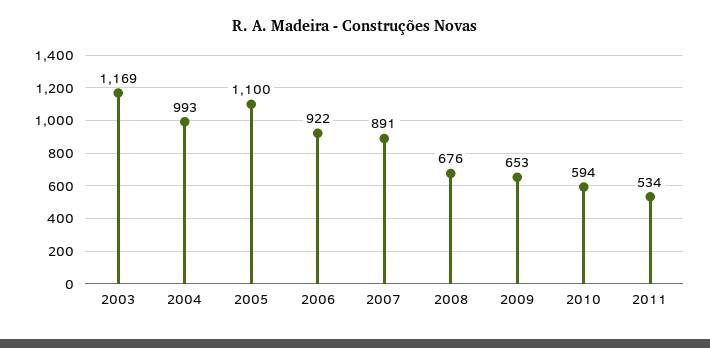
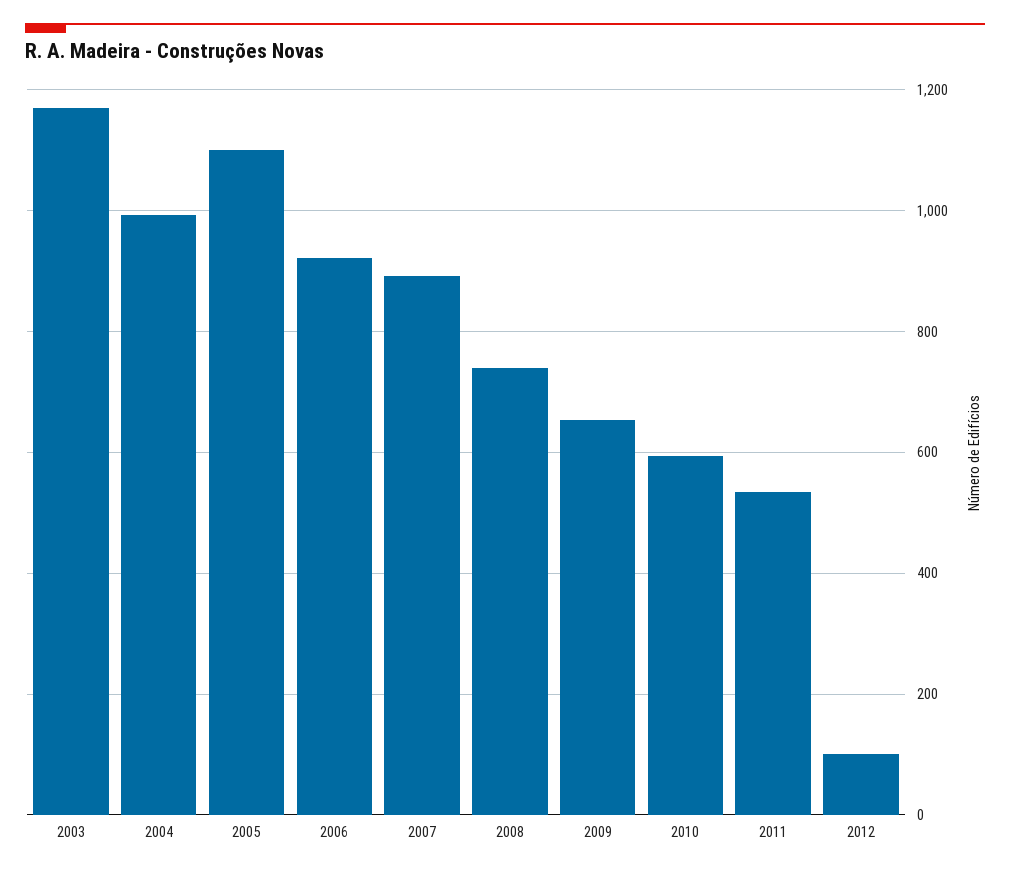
2008: 676 -> 740
2012: none -> 100

